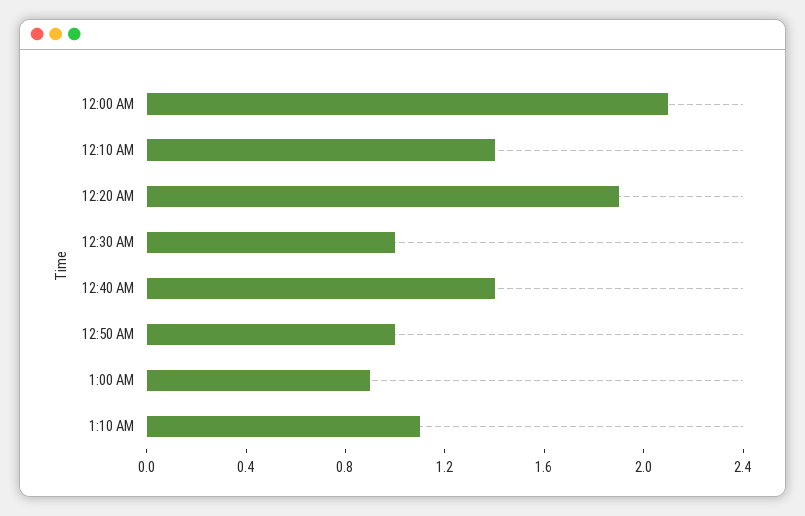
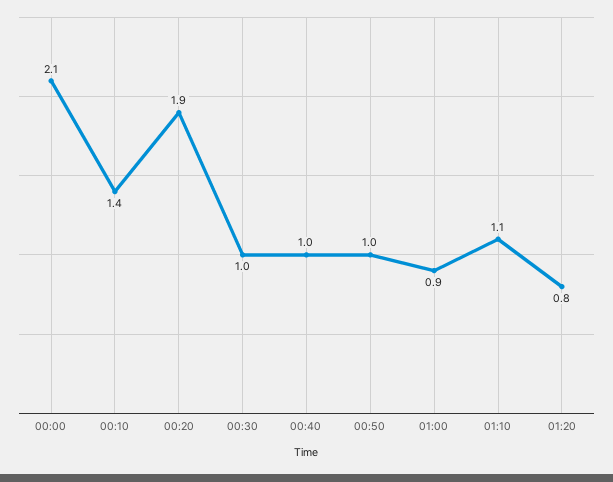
12:40 AM: 1.4 -> 1
01:20: none -> 0.8

